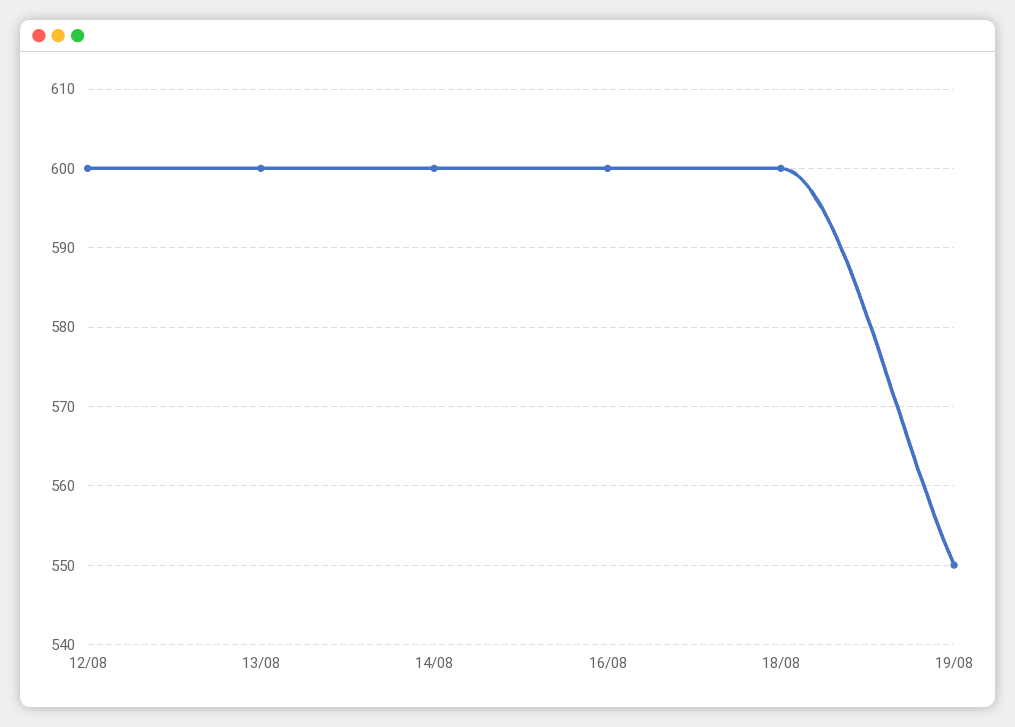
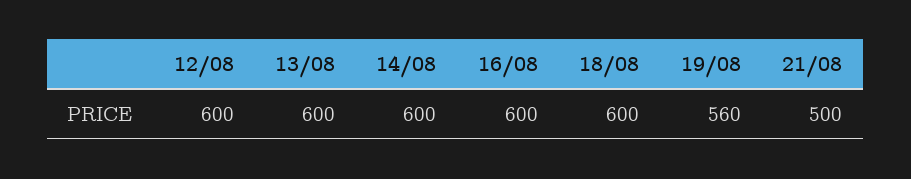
19/08: 550 -> 560
21/08: none -> 500

